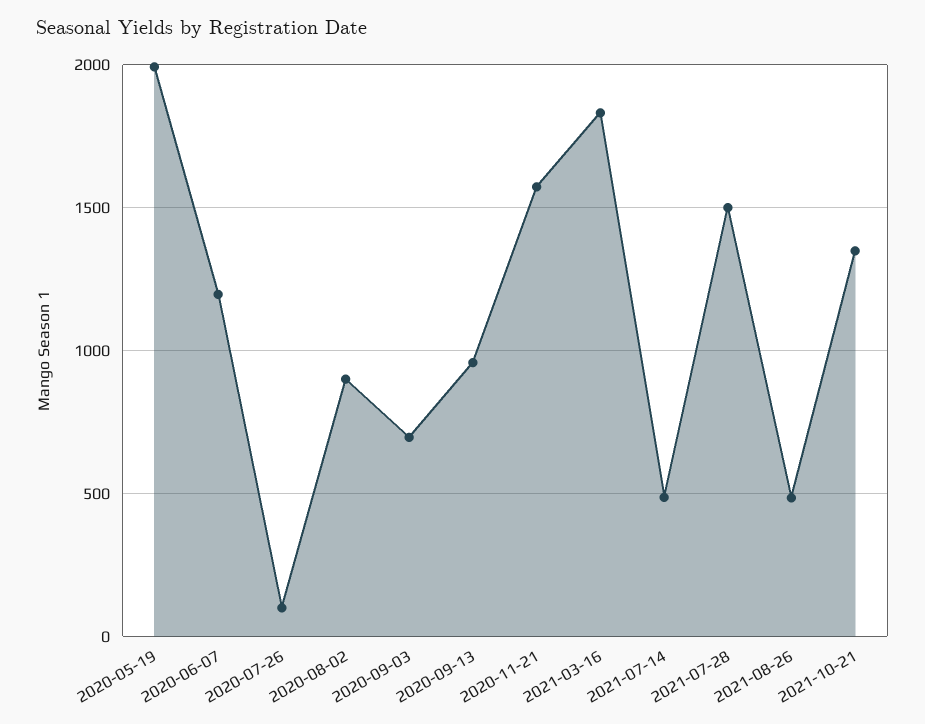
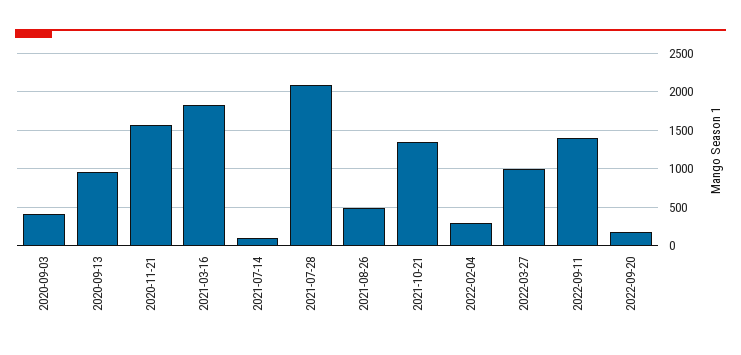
2020-05-19: 2000 -> none
2020-06-07: 1200 -> none
2020-07-26: 100 -> none
2020-08-02: 900 -> none
2020-09-03: 700 -> 400
2021-07-14: 500 -> 100
2021-07-28: 1500 -> 2100
2022-02-04: none -> 300
2022-03-27: none -> 1000
2022-09-11: none -> 1400
2022-09-20: none -> 200

